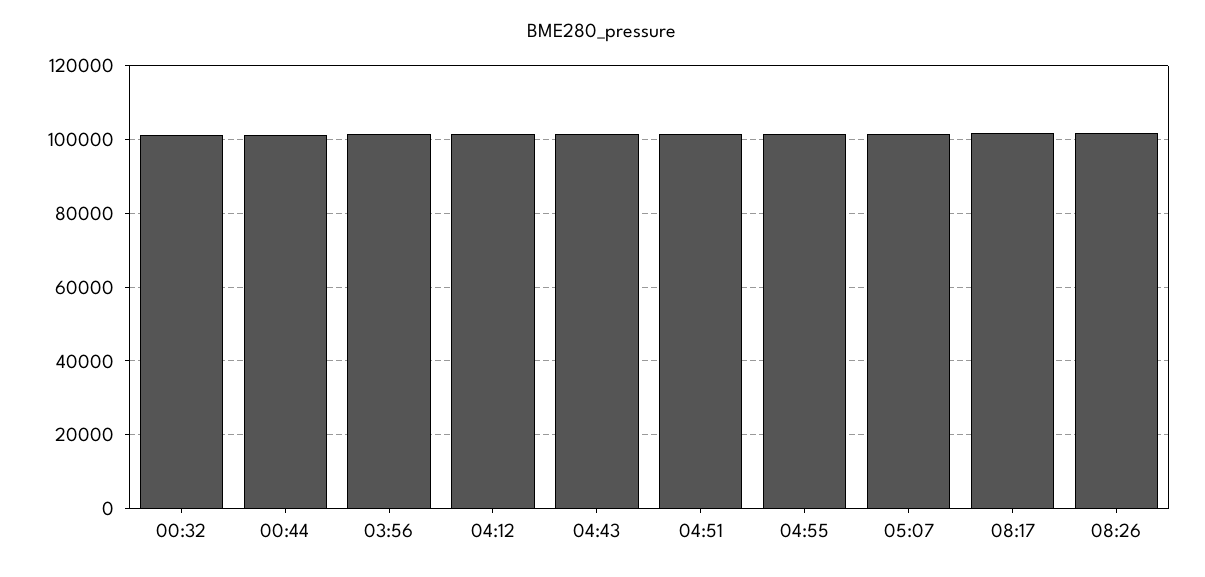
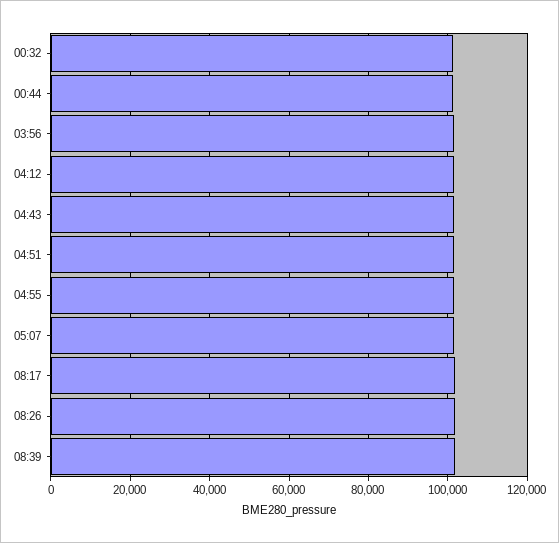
08:39: none -> 102000

